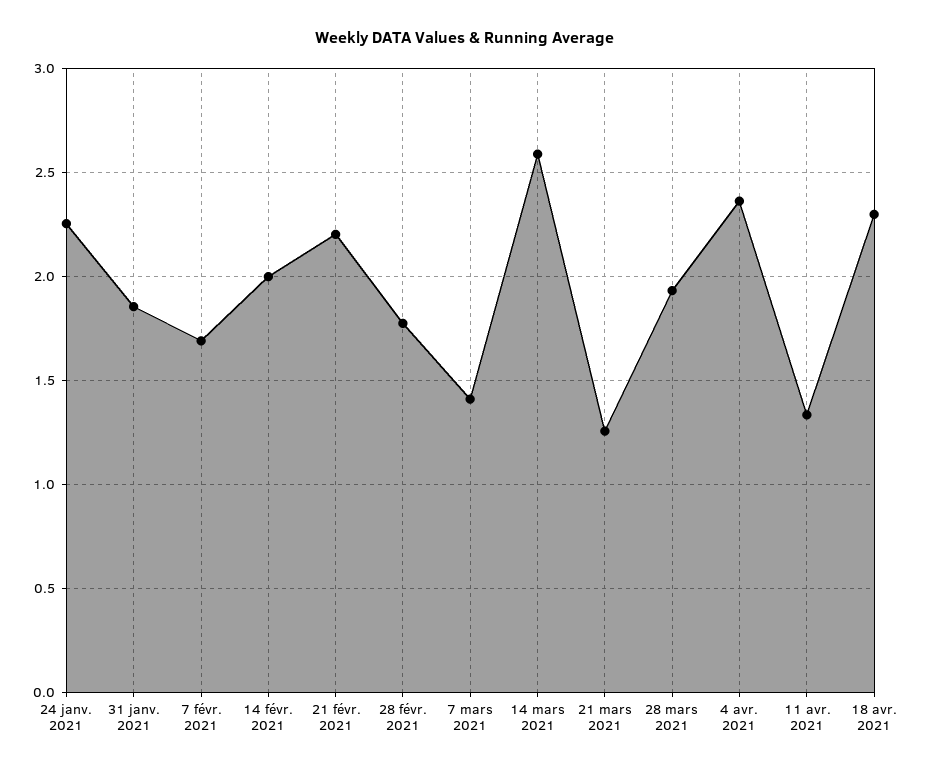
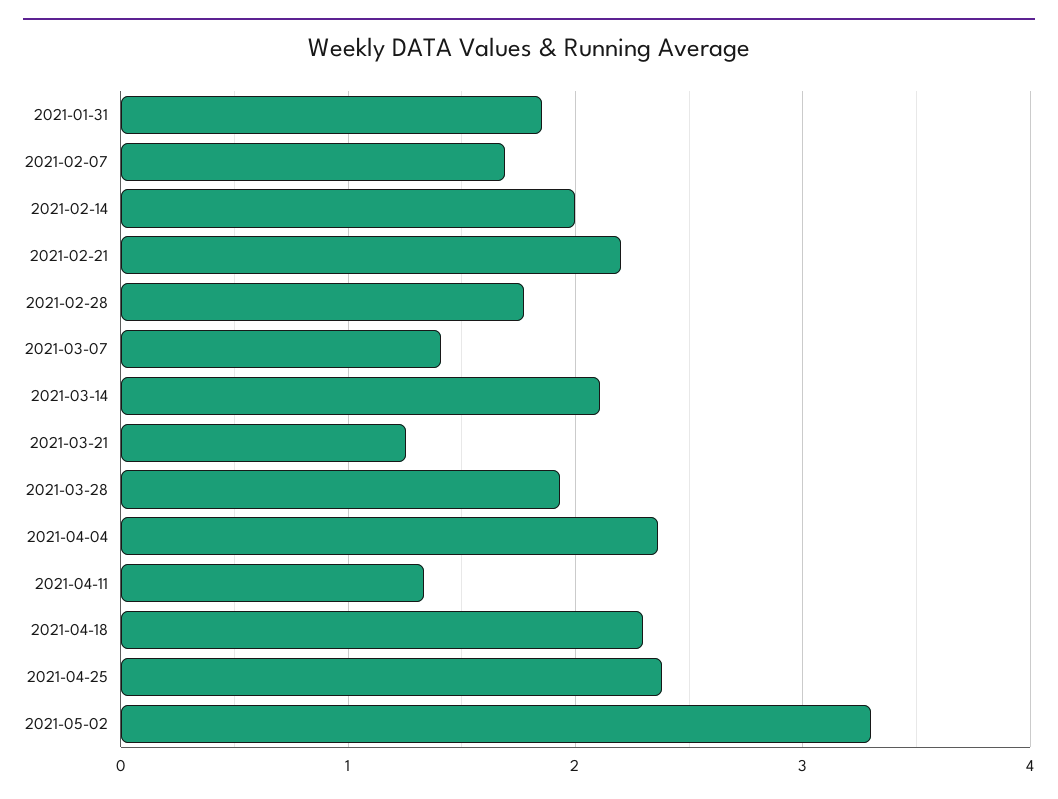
24 janv. 2021: 2.25 -> none
14 mars 2021: 2.6 -> 2.1
2021-04-25: none -> 2.4
2021-05-02: none -> 3.3

